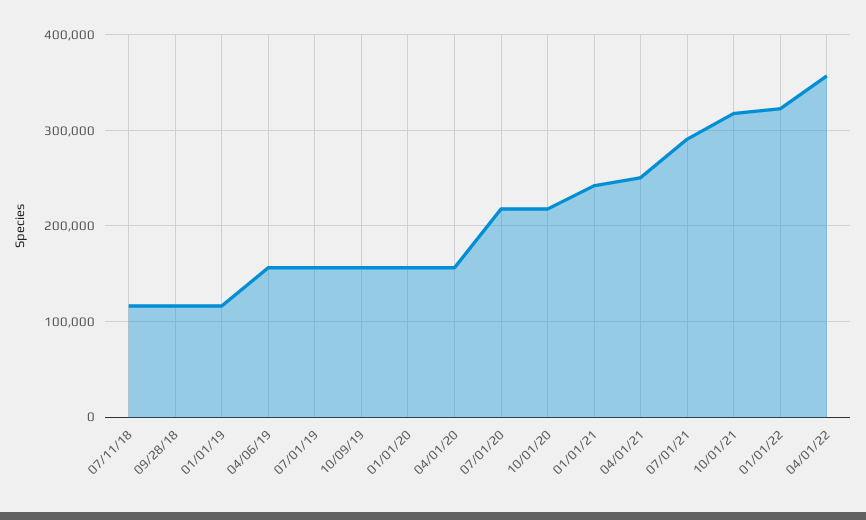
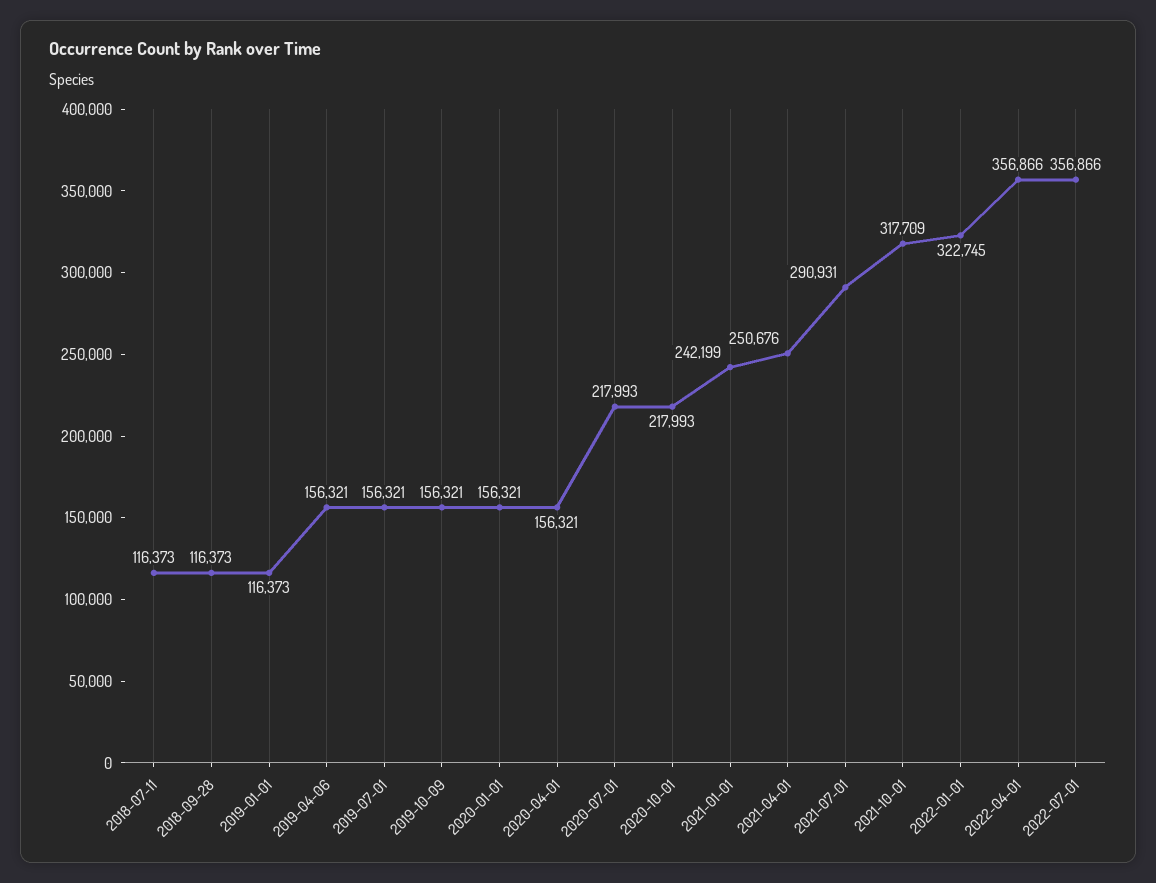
2022-07-01: none -> 356866

